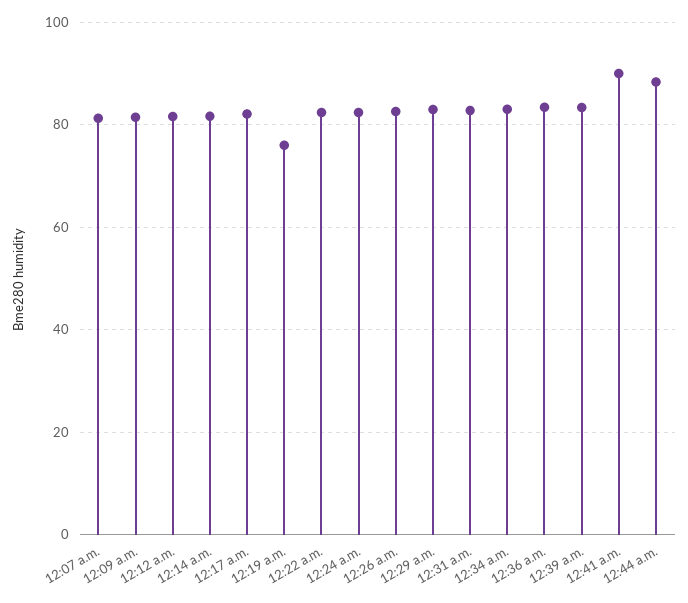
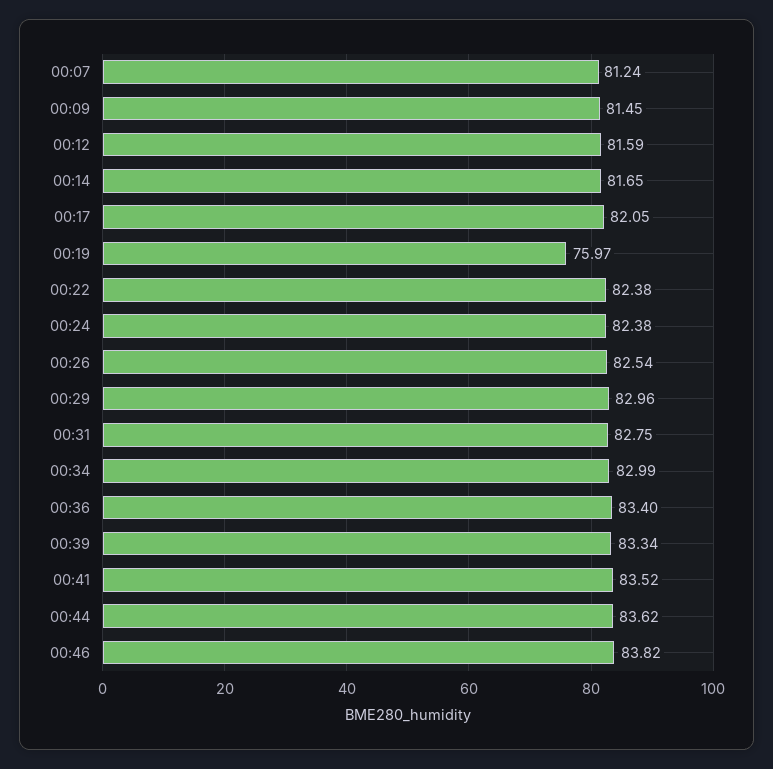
12:41 a.m.: 90 -> 83.52
12:44 a.m.: 88 -> 83.62
00:46: none -> 83.82

